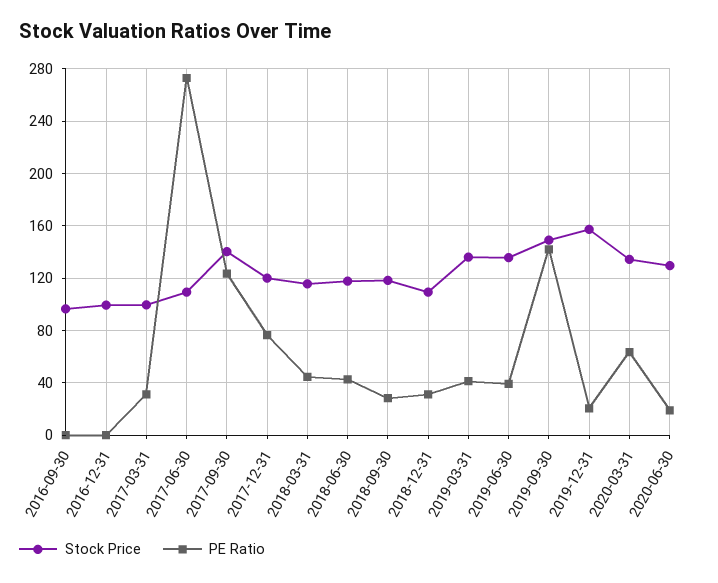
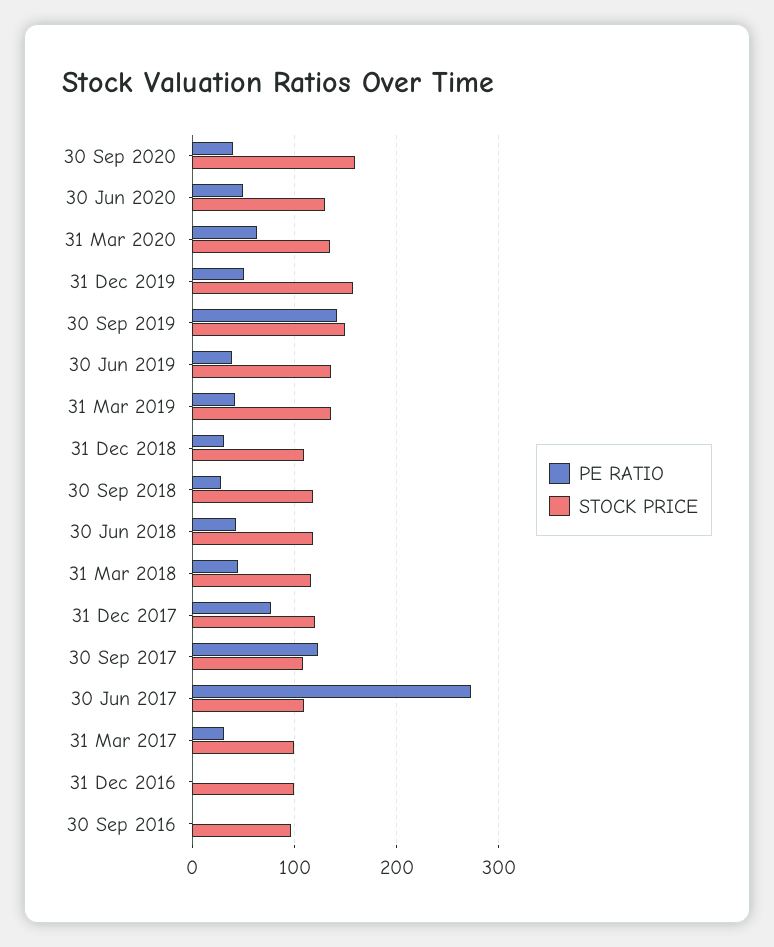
Stock Price, 2017-09-30: 140 -> 110
PE Ratio, 2019-12-31: 20 -> 50
PE Ratio, 2020-06-30: 20 -> 50
PE Ratio, 30 Sep 2020: none -> 40
Stock Price, 30 Sep 2020: none -> 160

